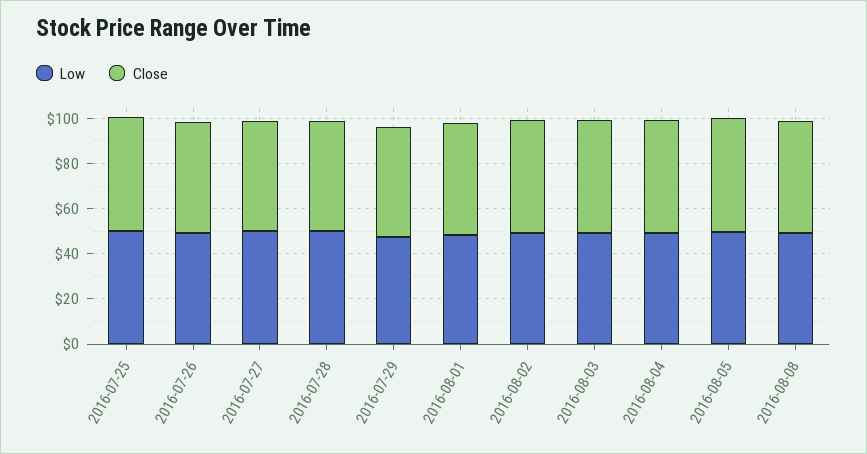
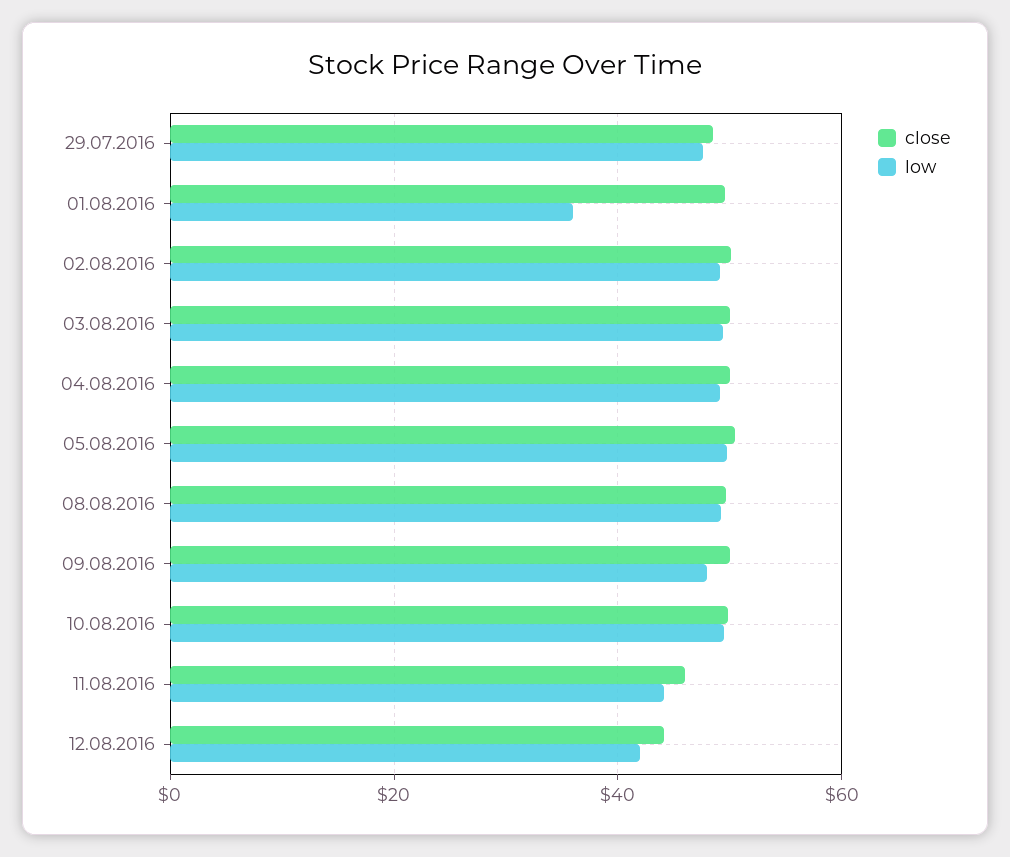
Low, 2016-07-25: 50 -> none
Close, 2016-07-25: 50 -> none
Low, 2016-07-26: 50 -> none
Close, 2016-07-26: 50 -> none
Low, 2016-07-27: 50 -> none
Close, 2016-07-27: 50 -> none
Low, 2016-07-28: 50 -> none
Close, 2016-07-28: 50 -> none
Low, 2016-08-01: 50 -> 36
Close, 09.08.2016: none -> 50
Low, 09.08.2016: none -> 48
Close, 10.08.2016: none -> 50
Low, 10.08.2016: none -> 50
Close, 11.08.2016: none -> 46
Low, 11.08.2016: none -> 44
Close, 12.08.2016: none -> 44
Low, 12.08.2016: none -> 42

